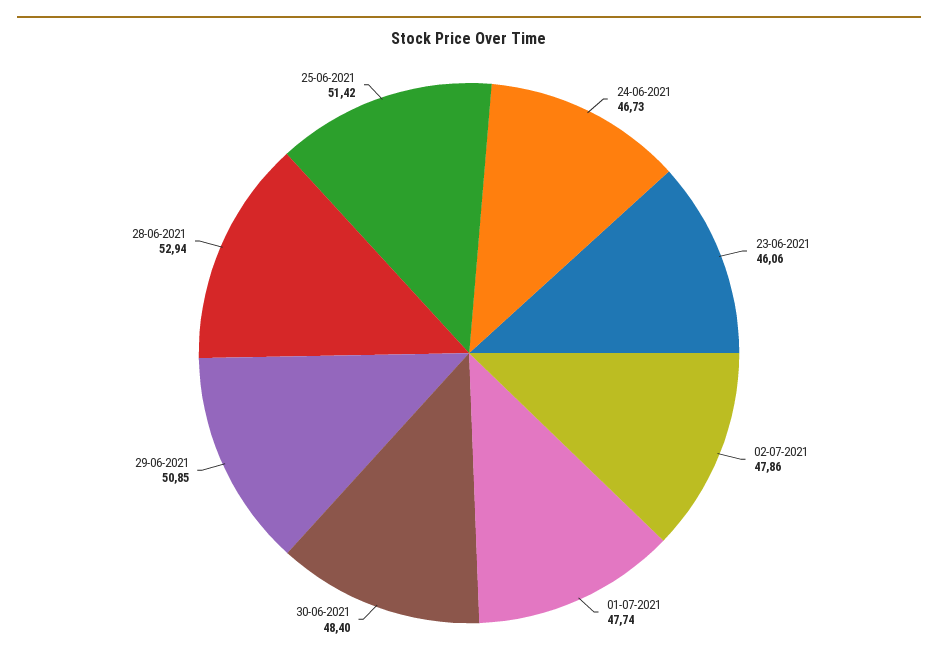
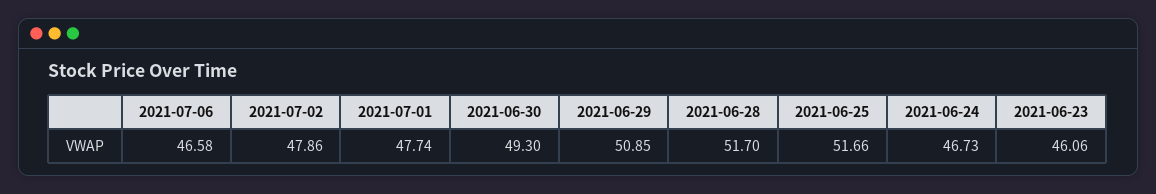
30-06-2021: 48.4 -> 49.3
28-06-2021: 52.94 -> 51.7
25-06-2021: 51.42 -> 51.66
2021-07-06: none -> 46.58

